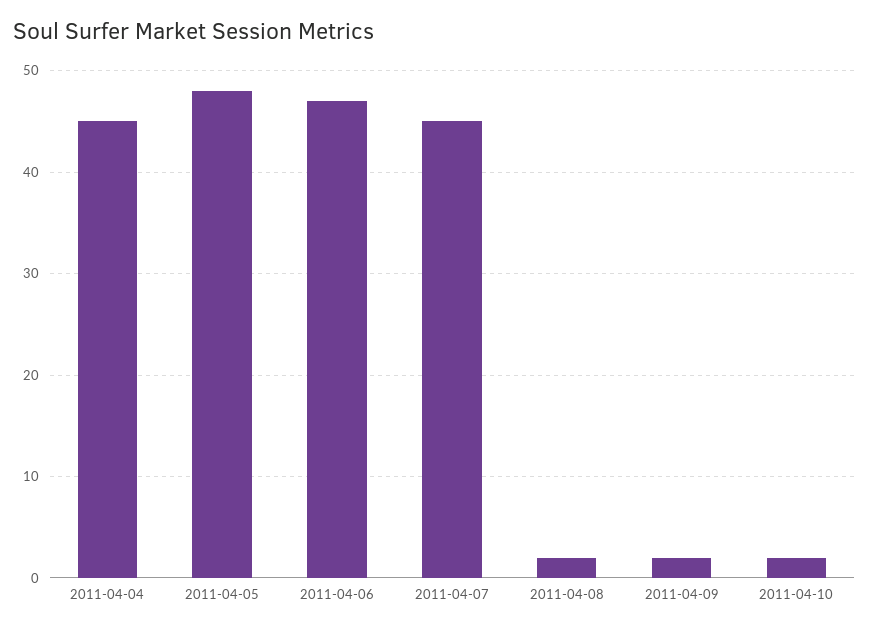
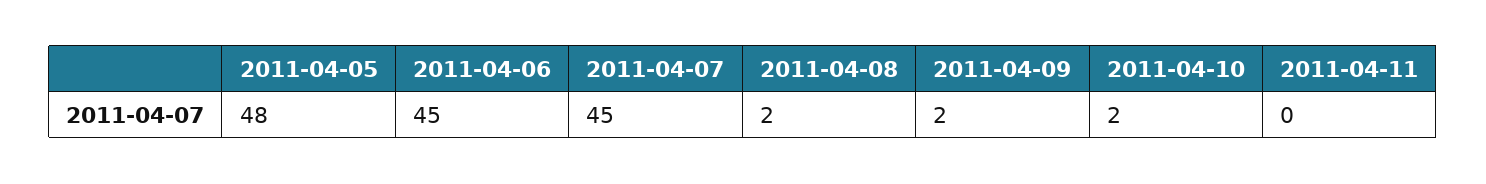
2011-04-04: 45 -> none
2011-04-06: 47 -> 45
2011-04-11: none -> 0

